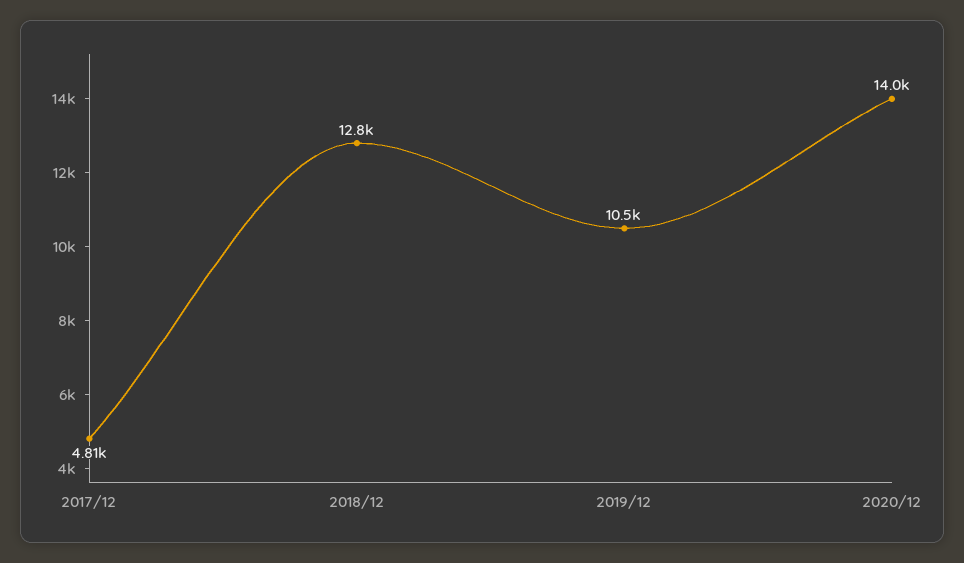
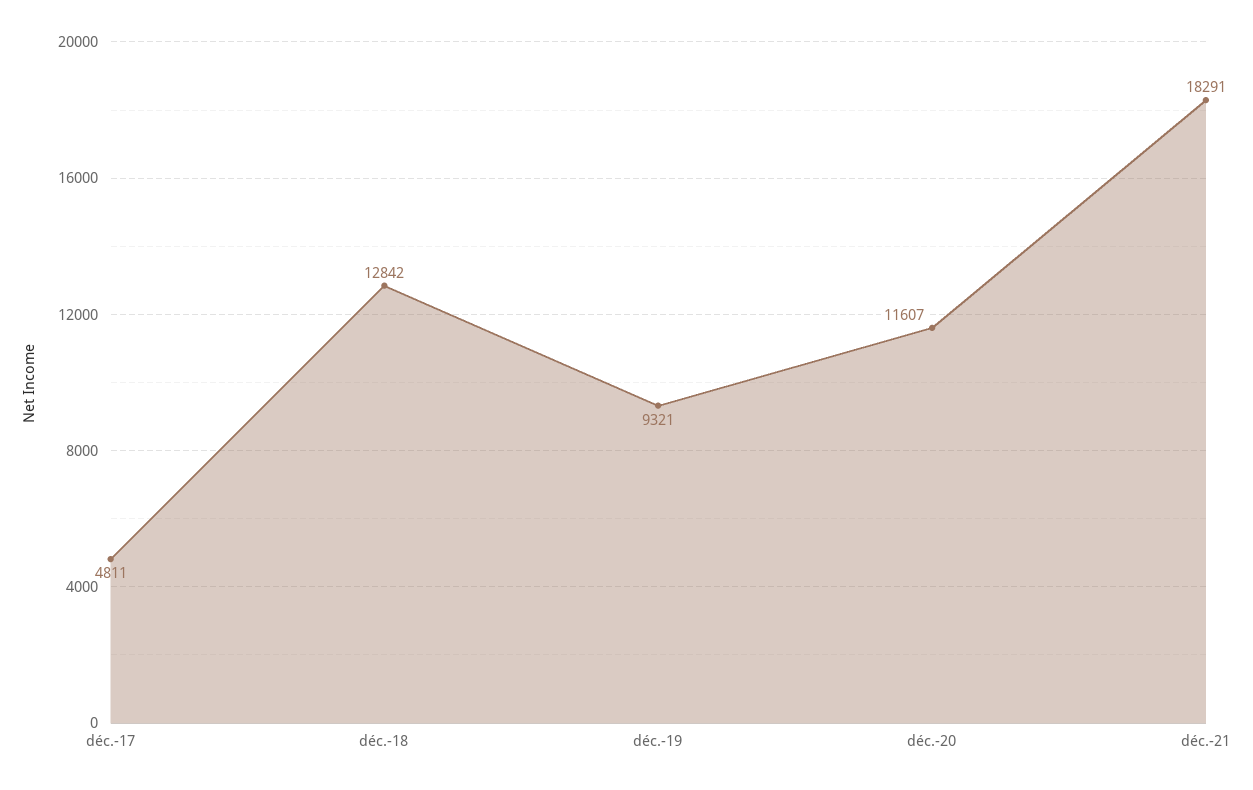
2019/12: 10500 -> 9321
2020/12: 14000 -> 11607
déc.-21: none -> 18291

